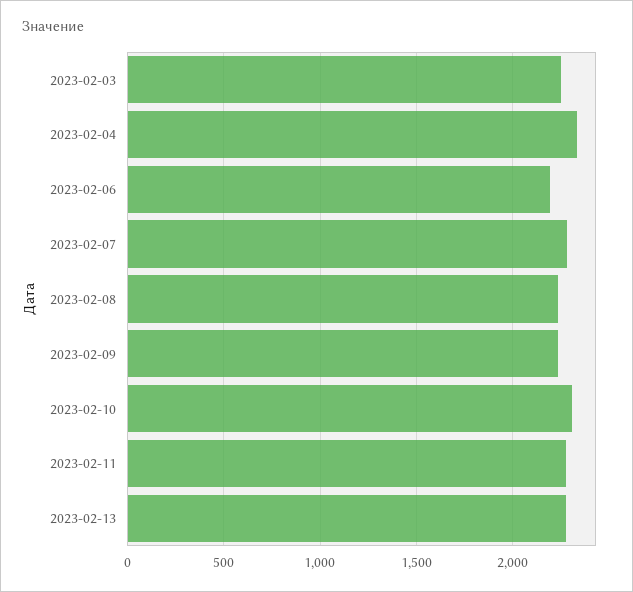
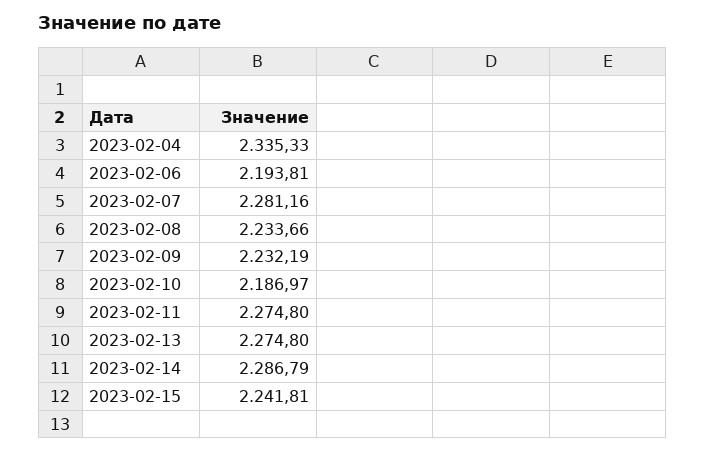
2023-02-03: 2250 -> none
2023-02-10: 2300 -> 2186.97
2023-02-14: none -> 2286.79
2023-02-15: none -> 2241.81

